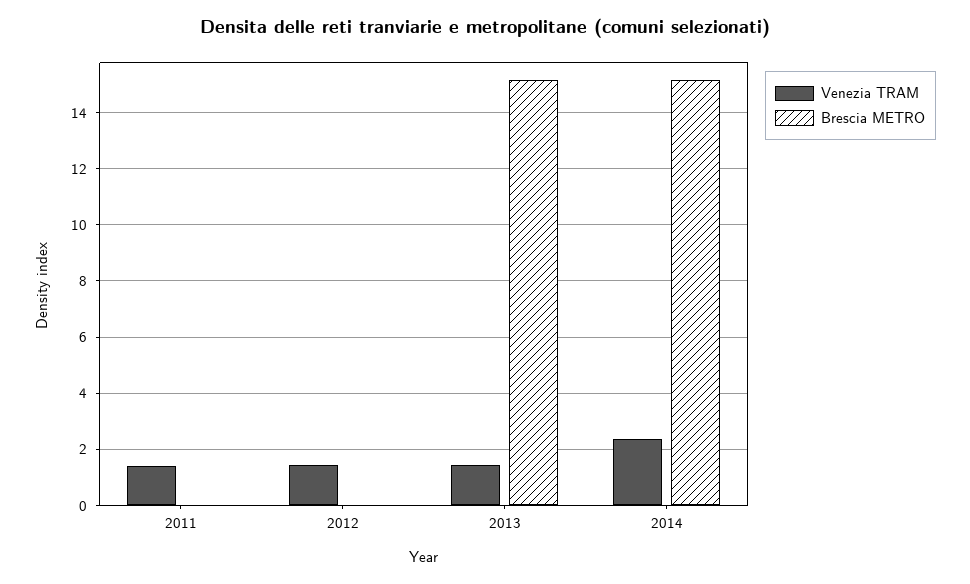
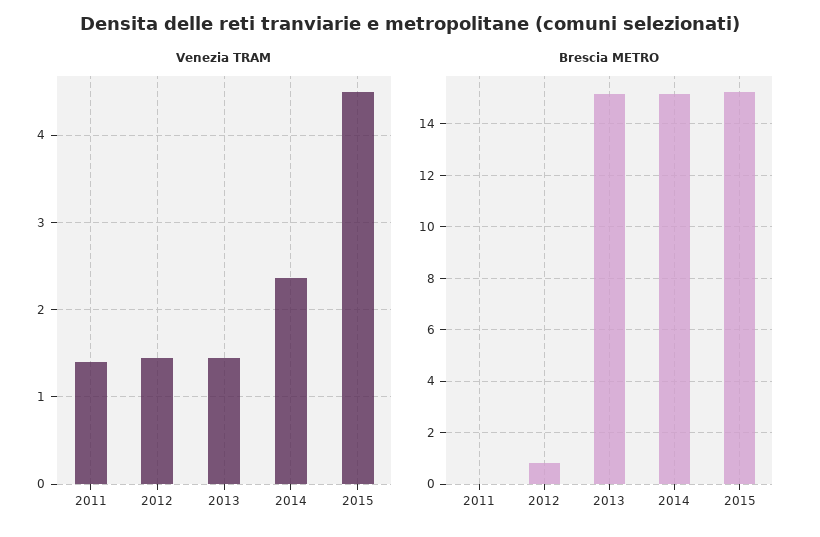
Brescia METRO, 2012: 0 -> 0.75
Venezia TRAM, 2015: none -> 4.5
Brescia METRO, 2015: none -> 15.25

